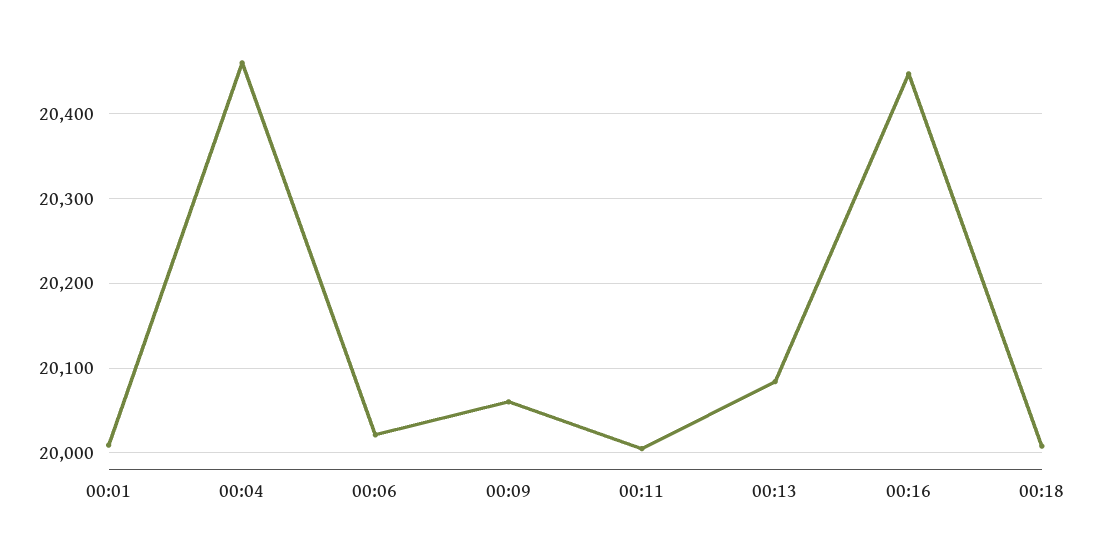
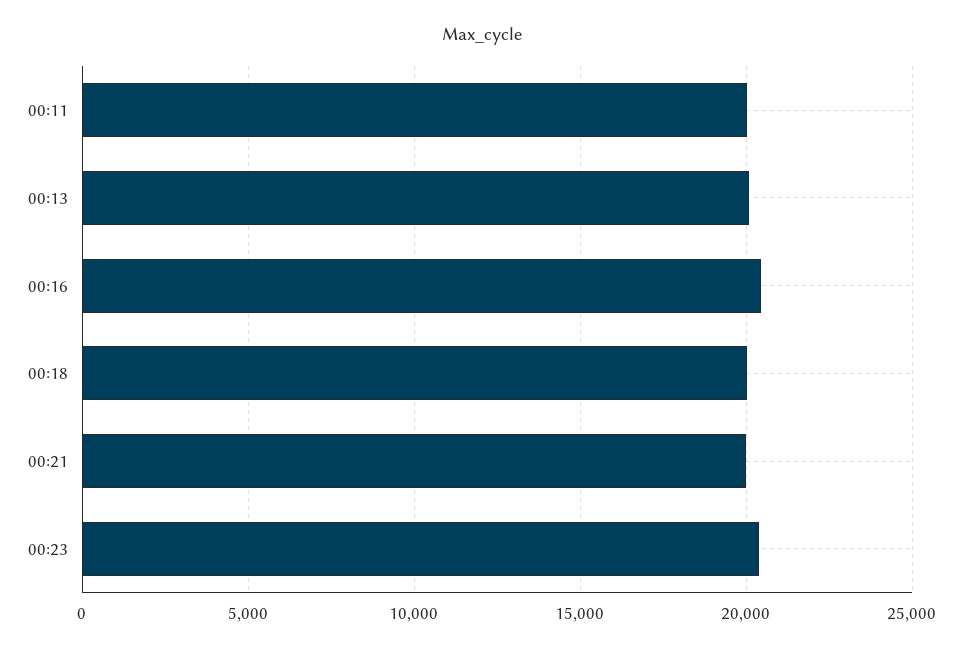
00:01: 20010 -> none
00:04: 20460 -> none
00:06: 20020 -> none
00:09: 20060 -> none
00:21: none -> 20000
00:23: none -> 20500

